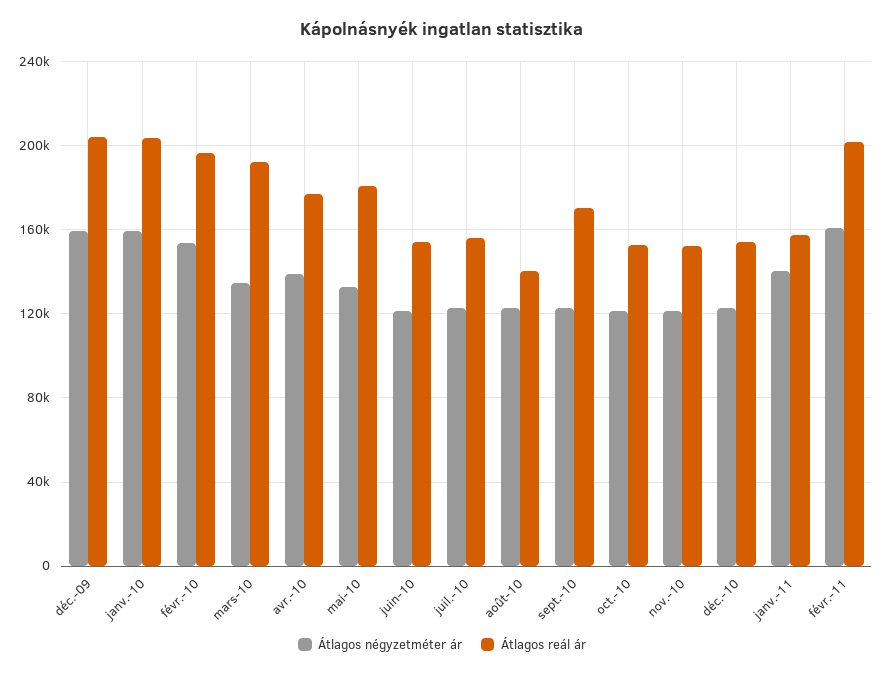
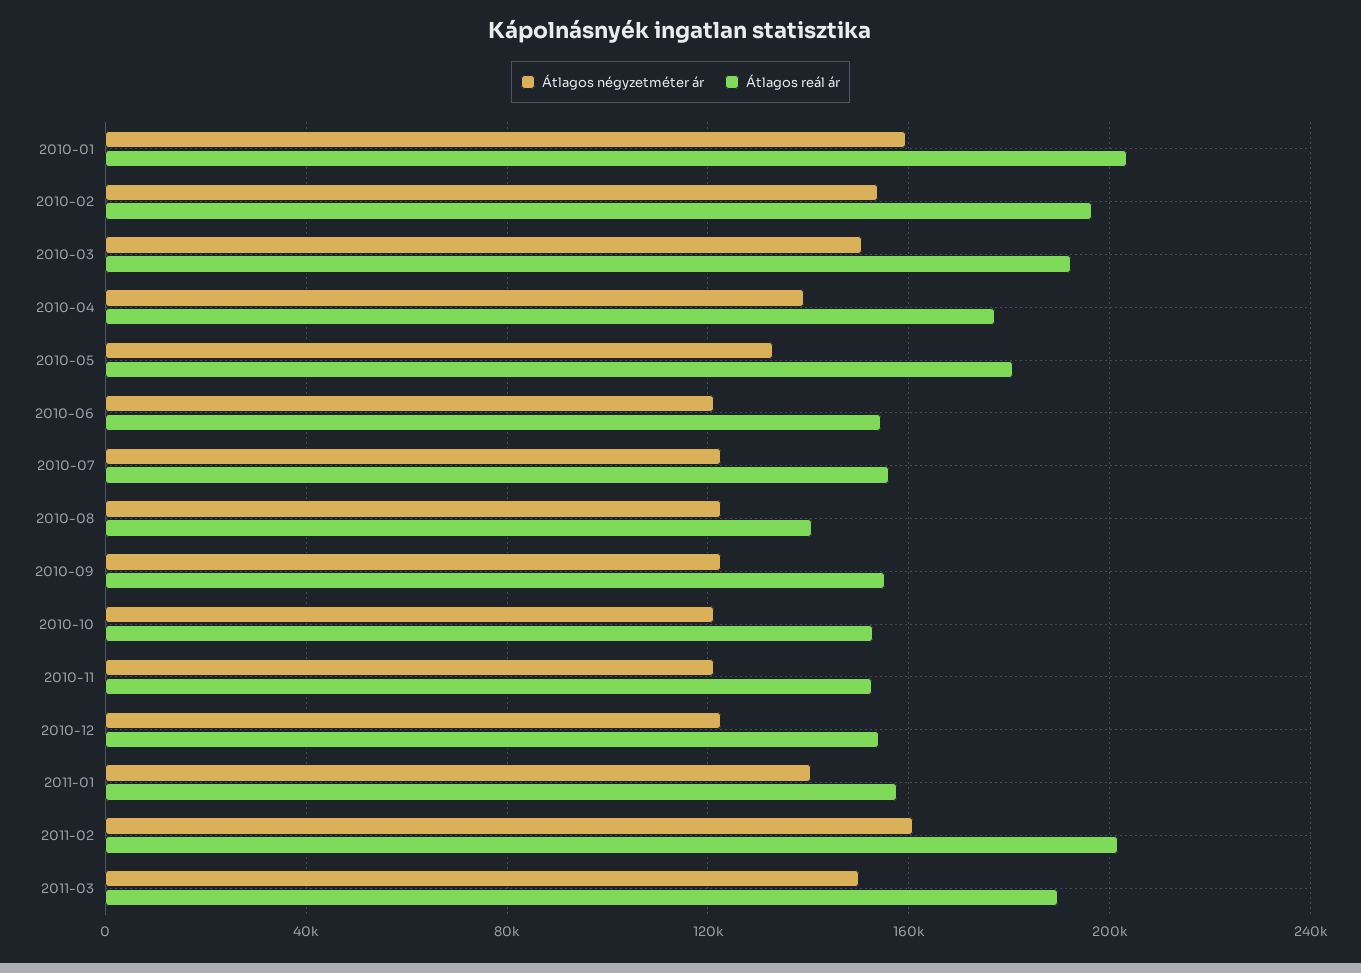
Átlagos négyzetméter ár, déc.-09: 160000 -> none
Átlagos reál ár, déc.-09: 205000 -> none
Átlagos négyzetméter ár, mars-10: 135000 -> 150000
Átlagos reál ár, sept.-10: 170000 -> 155000
Átlagos négyzetméter ár, 2011-03: none -> 150000
Átlagos reál ár, 2011-03: none -> 190000

